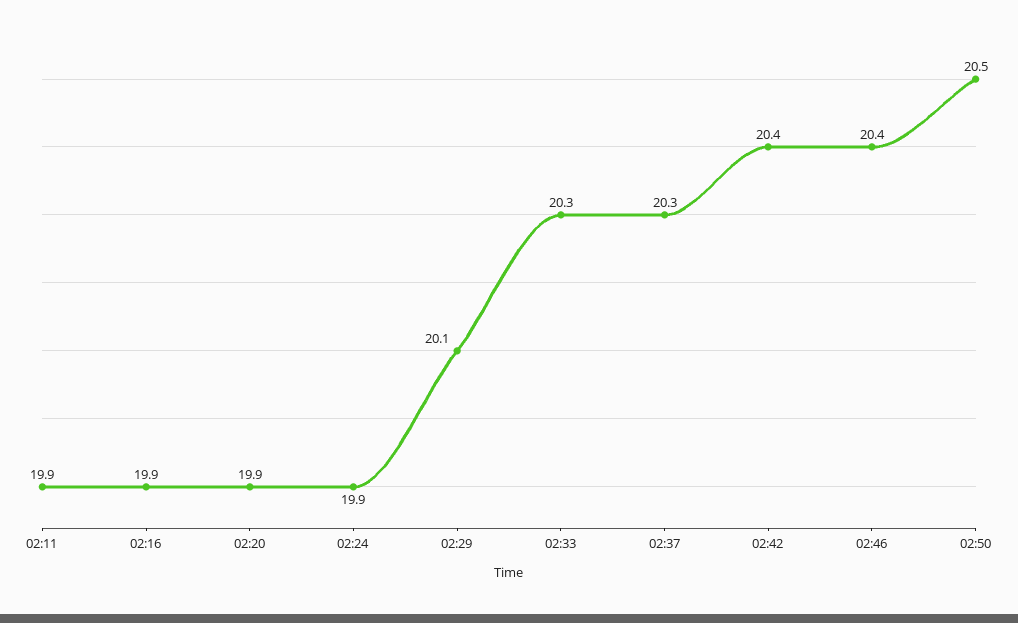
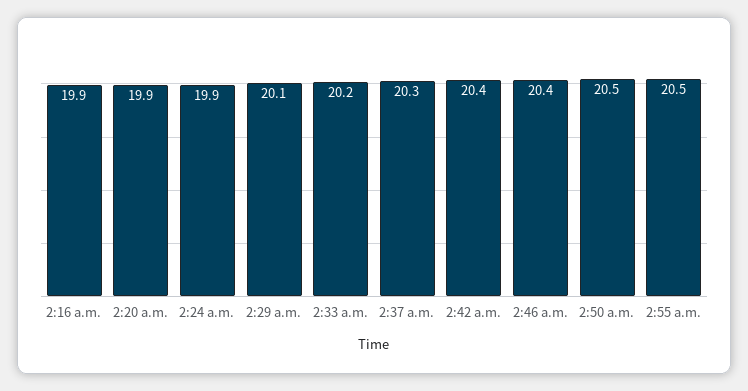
02:11: 19.9 -> none
02:33: 20.3 -> 20.2
2:55 a.m.: none -> 20.5

